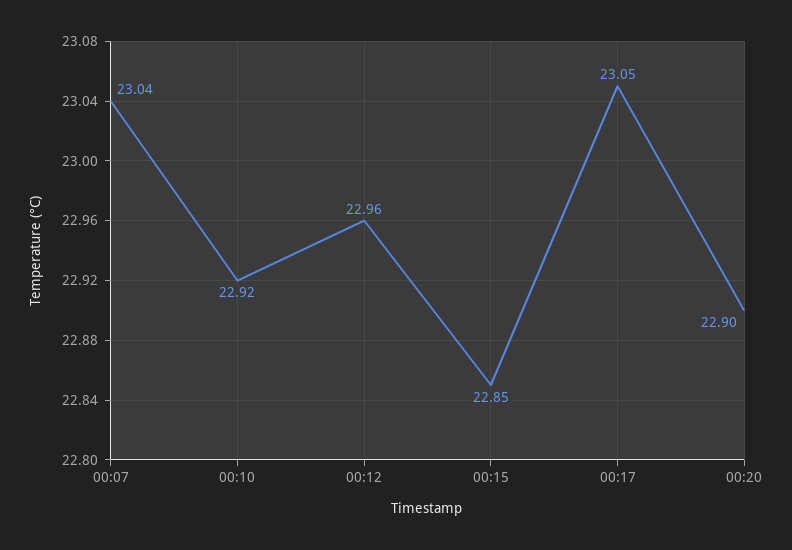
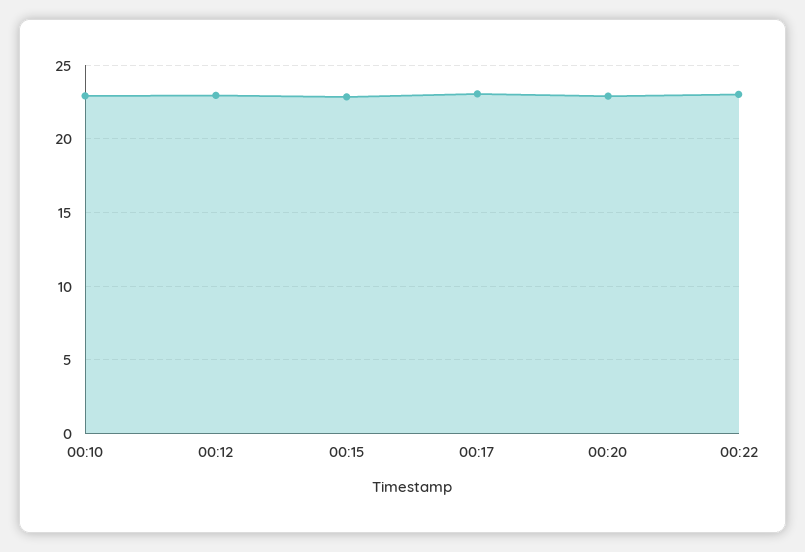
00:07: 23.04 -> none
00:22: none -> 23

